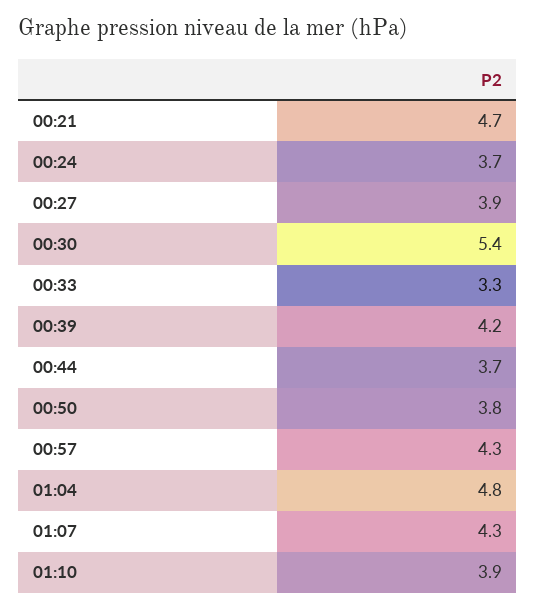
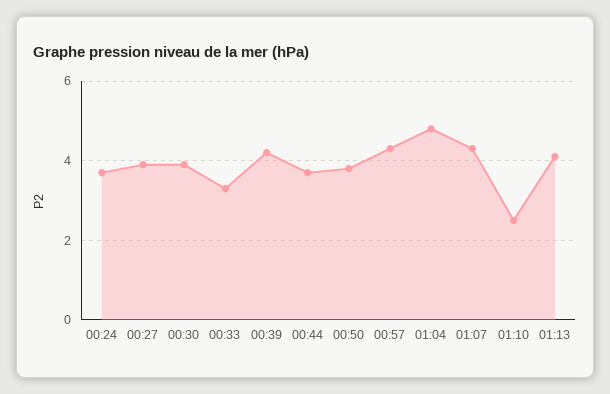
00:21: 4.7 -> none
00:30: 5.4 -> 4
01:10: 3.9 -> 2.5
01:13: none -> 4

